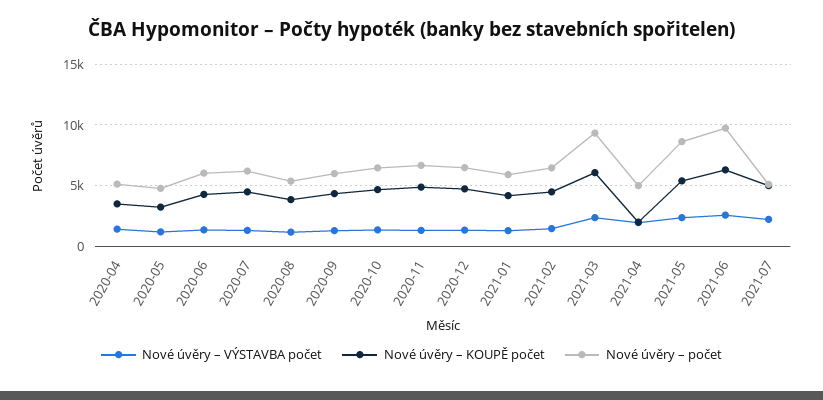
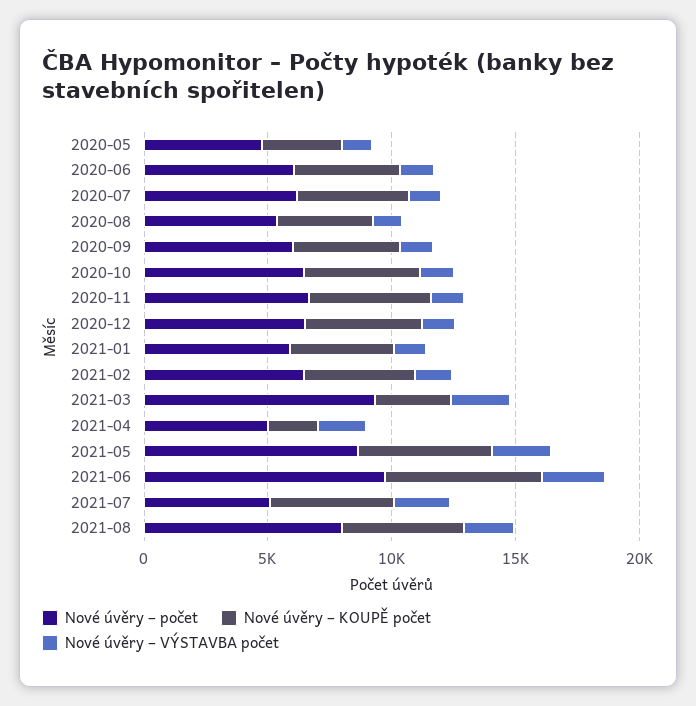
Nové úvěry – VÝSTAVBA počet, 2020-04: 1500 -> none
Nové úvěry – KOUPĚ počet, 2020-04: 3500 -> none
Nové úvěry – počet, 2020-04: 5000 -> none
Nové úvěry – KOUPĚ počet, 2021-03: 6000 -> 3000
Nové úvěry – počet, 2021-08: none -> 8000
Nové úvěry – KOUPĚ počet, 2021-08: none -> 5000
Nové úvěry – VÝSTAVBA počet, 2021-08: none -> 2000

